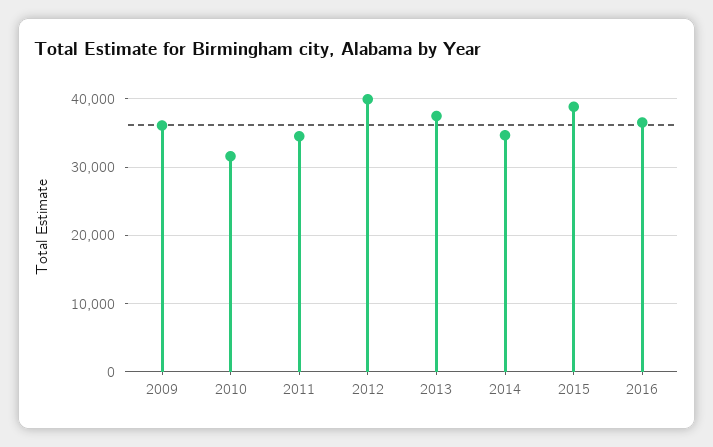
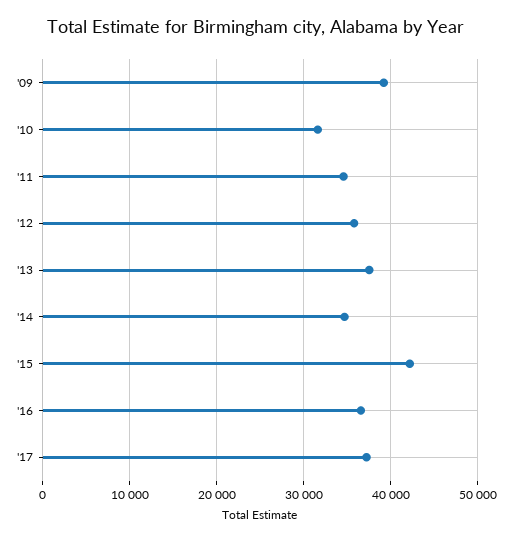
2009: 36000 -> 39000
2012: 40000 -> 36000
2015: 39000 -> 42000
'17: none -> 37000

